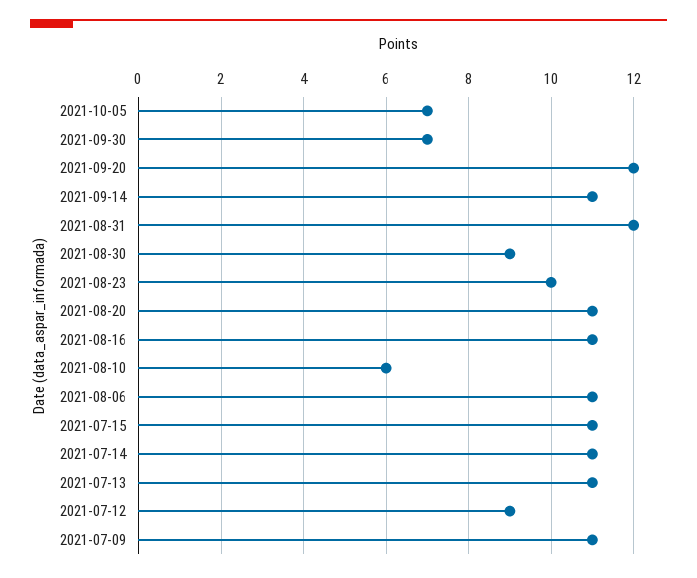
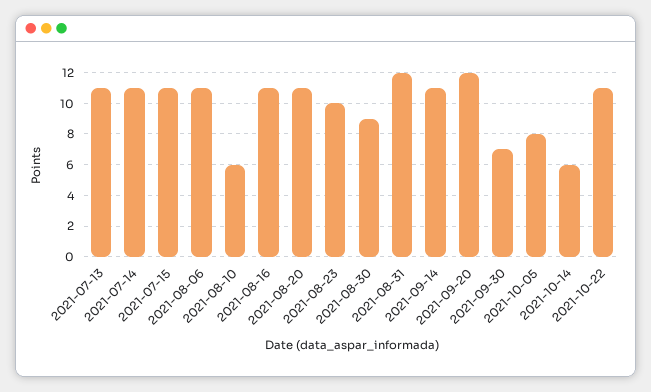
2021-10-05: 7 -> 8
2021-07-12: 9 -> none
2021-07-09: 11 -> none
2021-10-14: none -> 6
2021-10-22: none -> 11

